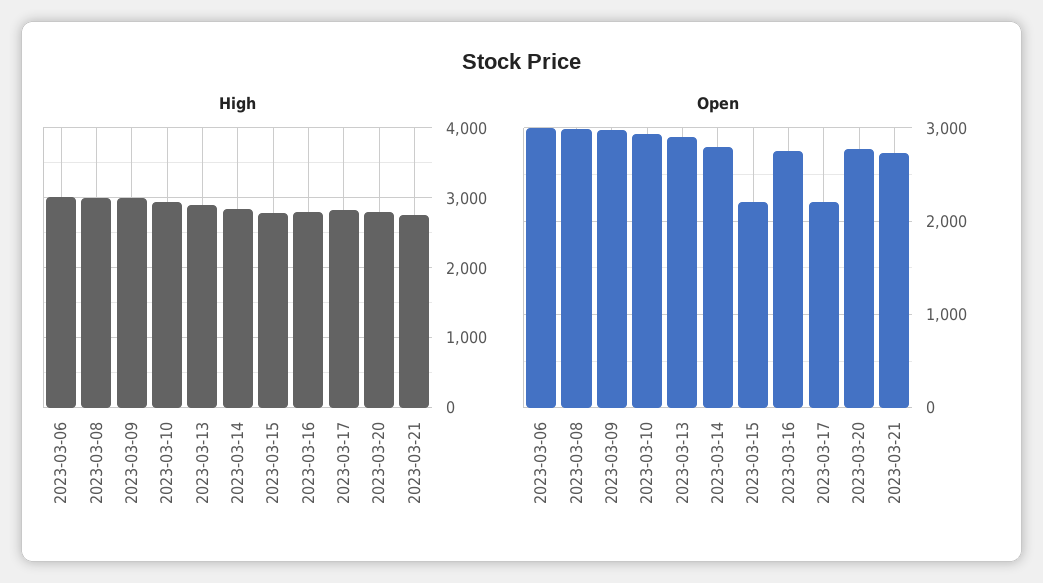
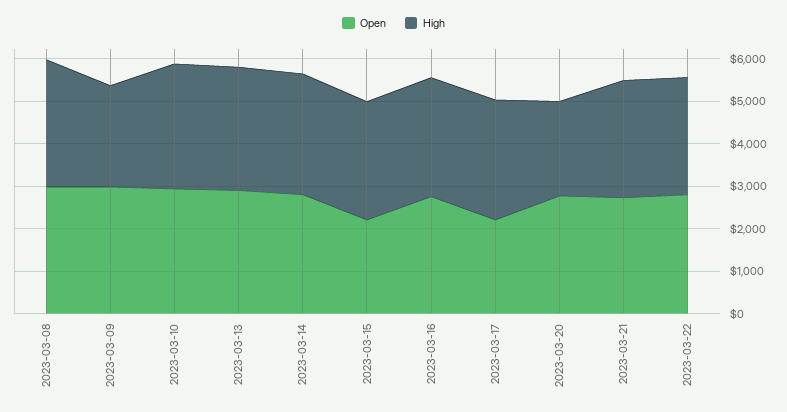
High, 2023-03-06: 3000 -> none
High, 2023-03-09: 3000 -> 2400
High, 2023-03-20: 2800 -> 2200
Open, 2023-03-06: 3000 -> none
Open, 2023-03-22: none -> 2800
High, 2023-03-22: none -> 2800

